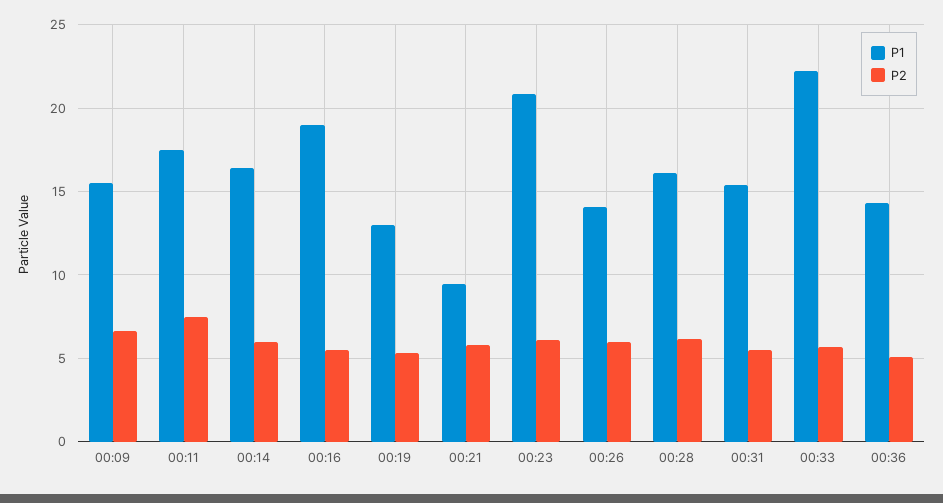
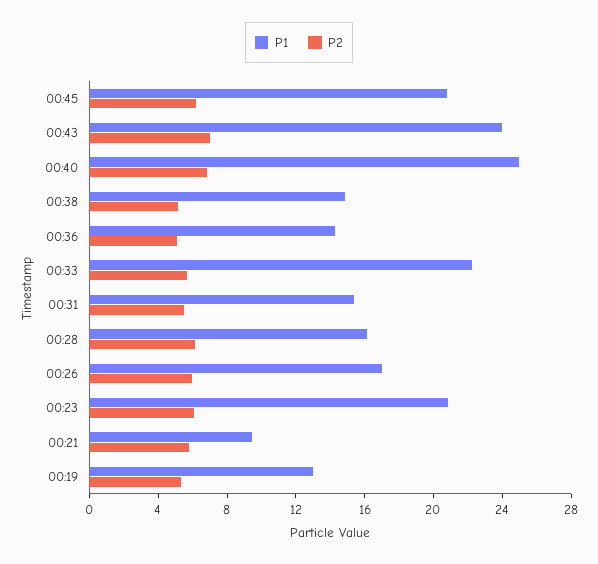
P1, 00:09: 15.5 -> none
P2, 00:09: 6.5 -> none
P1, 00:11: 17.5 -> none
P2, 00:11: 7.5 -> none
P1, 00:14: 16.5 -> none
P2, 00:14: 6 -> none
P1, 00:16: 19 -> none
P2, 00:16: 5.5 -> none
P1, 00:26: 14 -> 17
P1, 00:45: none -> 21
P2, 00:45: none -> 6
P1, 00:43: none -> 24
P2, 00:43: none -> 7
P1, 00:40: none -> 25
P2, 00:40: none -> 7
P1, 00:38: none -> 15
P2, 00:38: none -> 5

